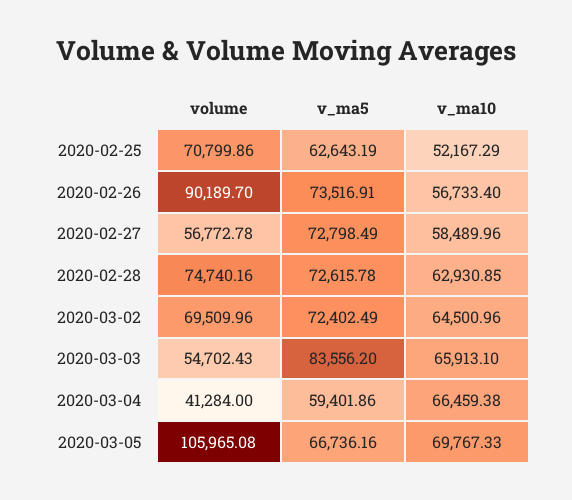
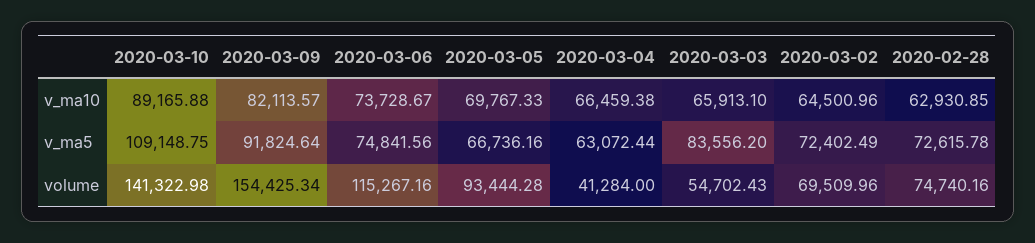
volume, 2020-02-25: 70799.86 -> none
v_ma5, 2020-02-25: 62643.19 -> none
v_ma10, 2020-02-25: 52167.29 -> none
volume, 2020-02-26: 90189.7 -> none
v_ma5, 2020-02-26: 73516.91 -> none
v_ma10, 2020-02-26: 56733.4 -> none
volume, 2020-02-27: 56772.78 -> none
v_ma5, 2020-02-27: 72798.49 -> none
v_ma10, 2020-02-27: 58489.96 -> none
v_ma5, 2020-03-04: 59401.86 -> 63072.44
volume, 2020-03-05: 105965.08 -> 93444.28
v_ma10, 2020-03-10: none -> 89165.88
v_ma10, 2020-03-09: none -> 82113.57
v_ma10, 2020-03-06: none -> 73728.67
v_ma5, 2020-03-10: none -> 109148.75
v_ma5, 2020-03-09: none -> 91824.64
v_ma5, 2020-03-06: none -> 74841.56
volume, 2020-03-10: none -> 141322.98
volume, 2020-03-09: none -> 154425.34
volume, 2020-03-06: none -> 115267.16

